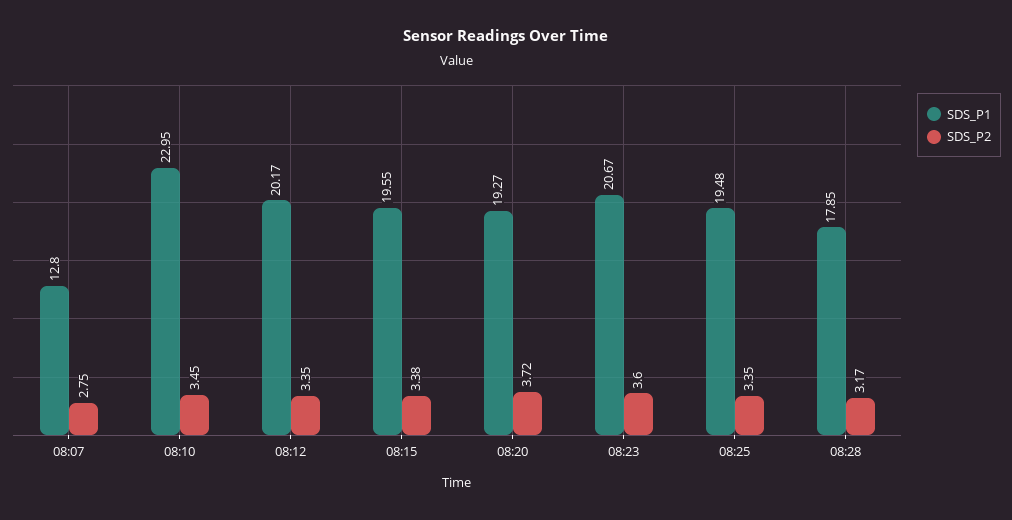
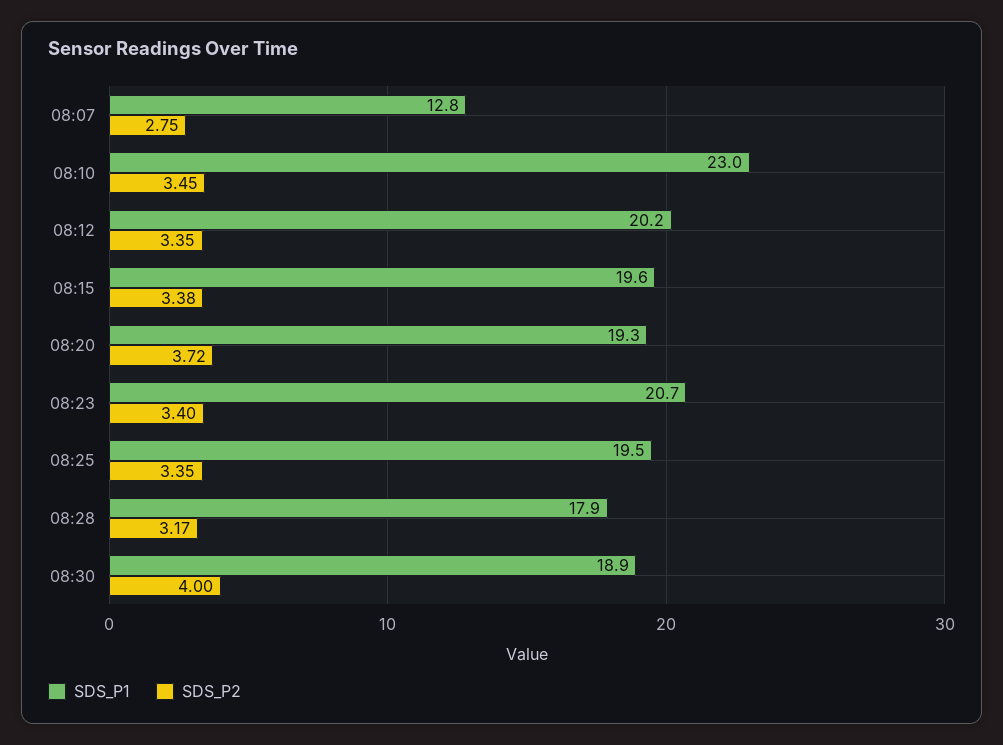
SDS_P2, 08:23: 3.6 -> 3.4
SDS_P1, 08:30: none -> 18.9
SDS_P2, 08:30: none -> 4

